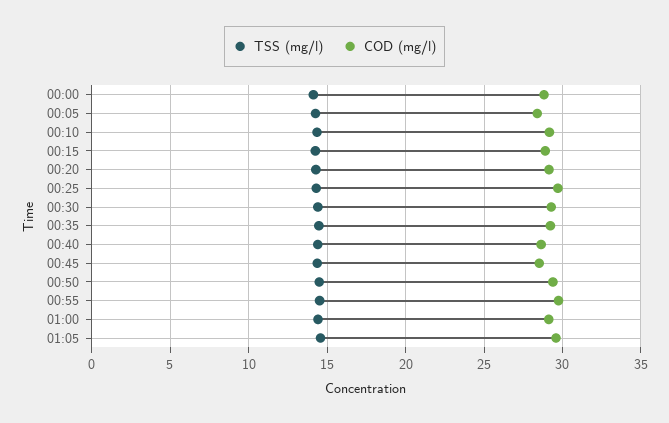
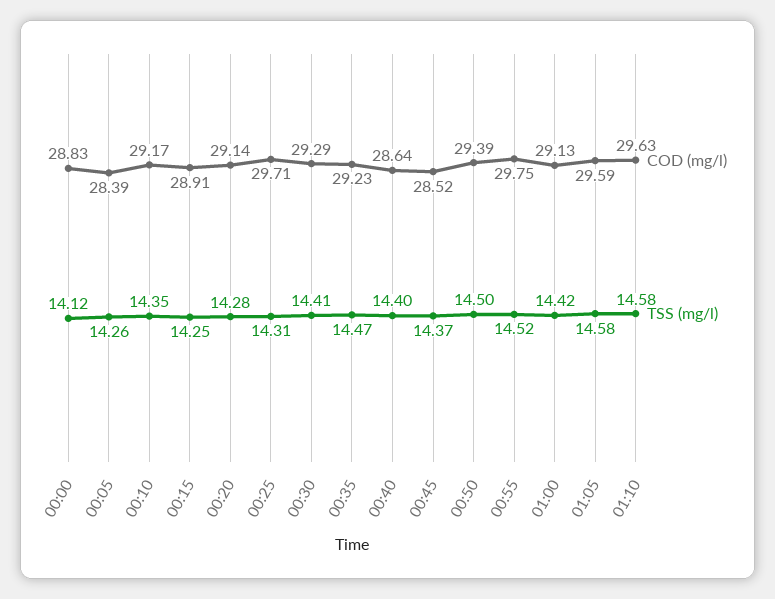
COD (mg/l), 01:10: none -> 29.63
TSS (mg/l), 01:10: none -> 14.58

